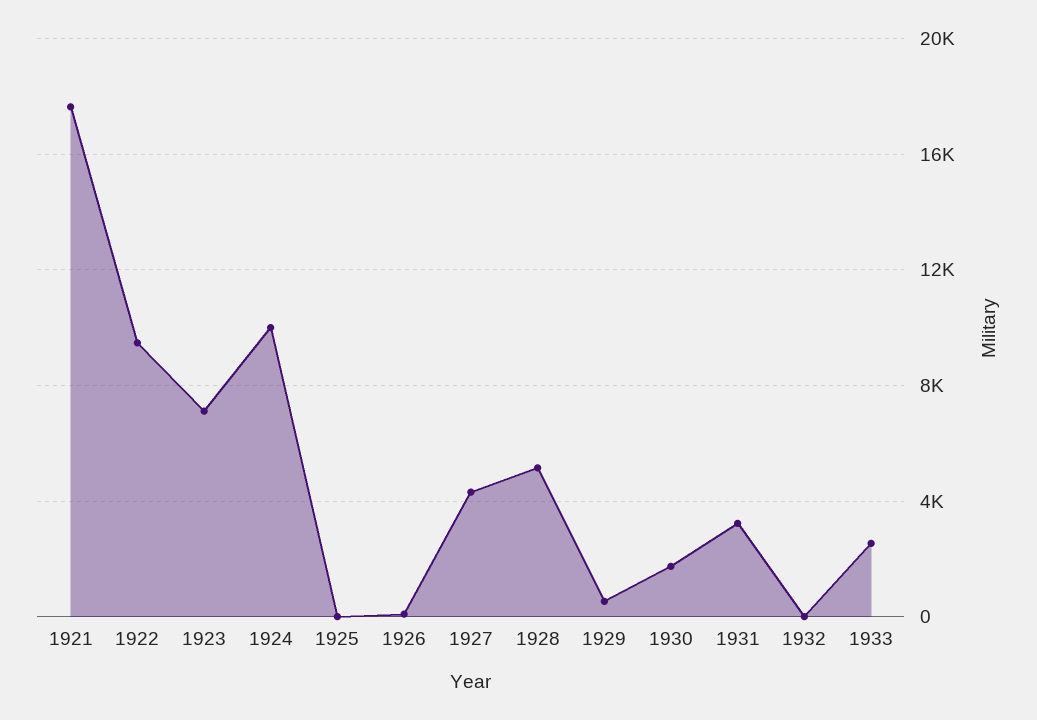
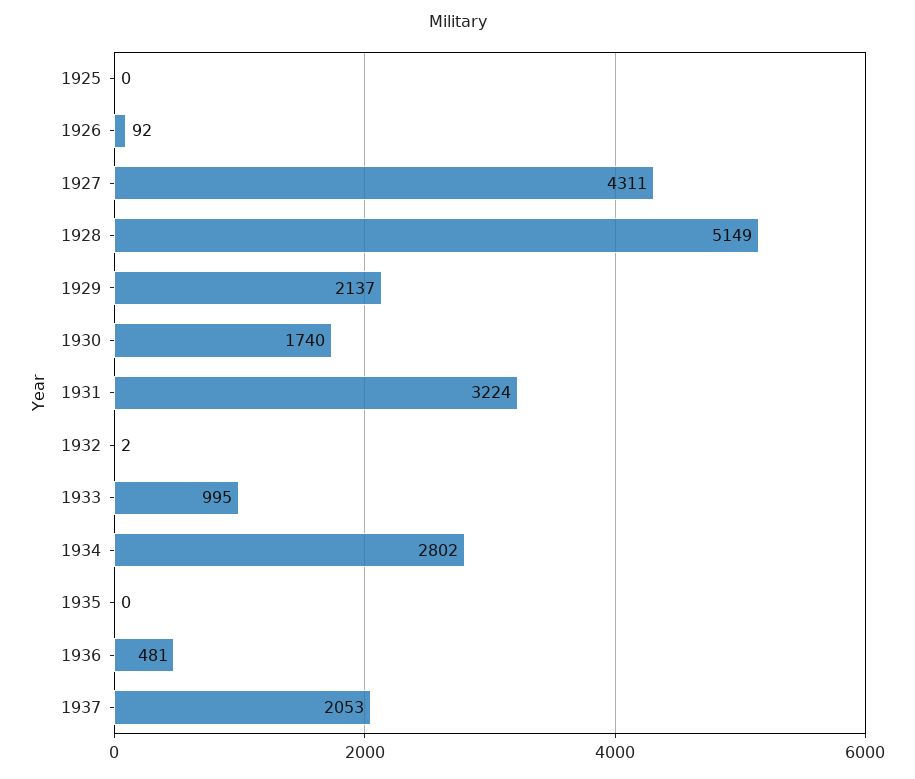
1921: 17500 -> none
1922: 9500 -> none
1923: 7000 -> none
1924: 10000 -> none
1929: 500 -> 2137
1933: 2500 -> 995
1934: none -> 2802
1935: none -> 0
1936: none -> 481
1937: none -> 2053

